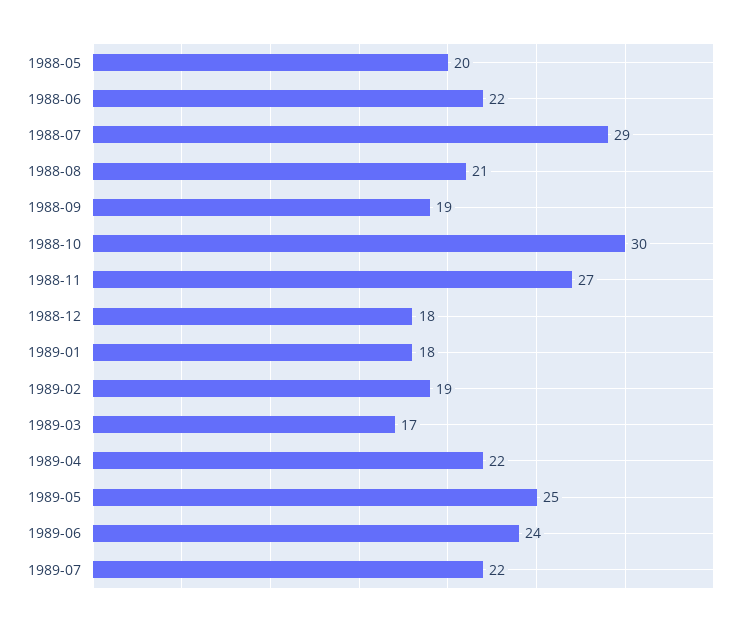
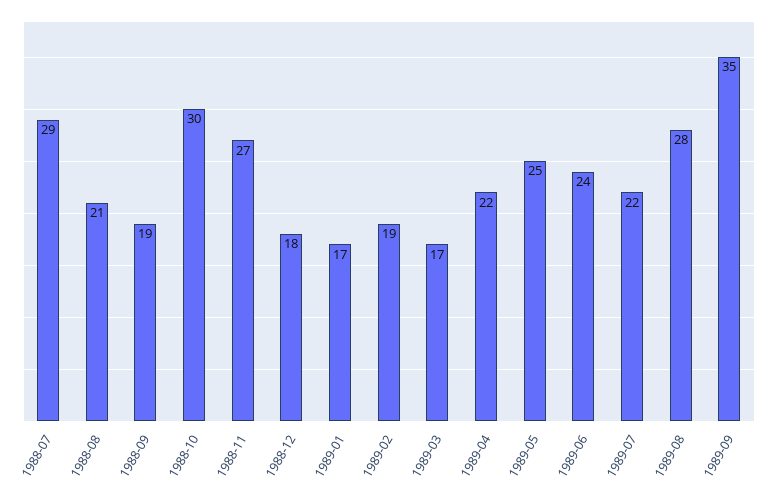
1988-05: 20 -> none
1988-06: 22 -> none
1989-01: 18 -> 17
1989-08: none -> 28
1989-09: none -> 35

